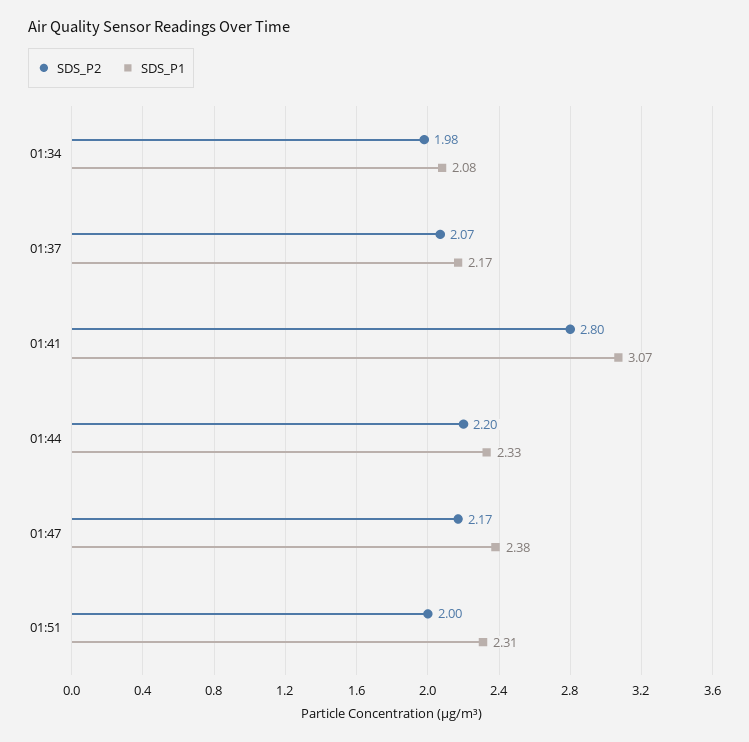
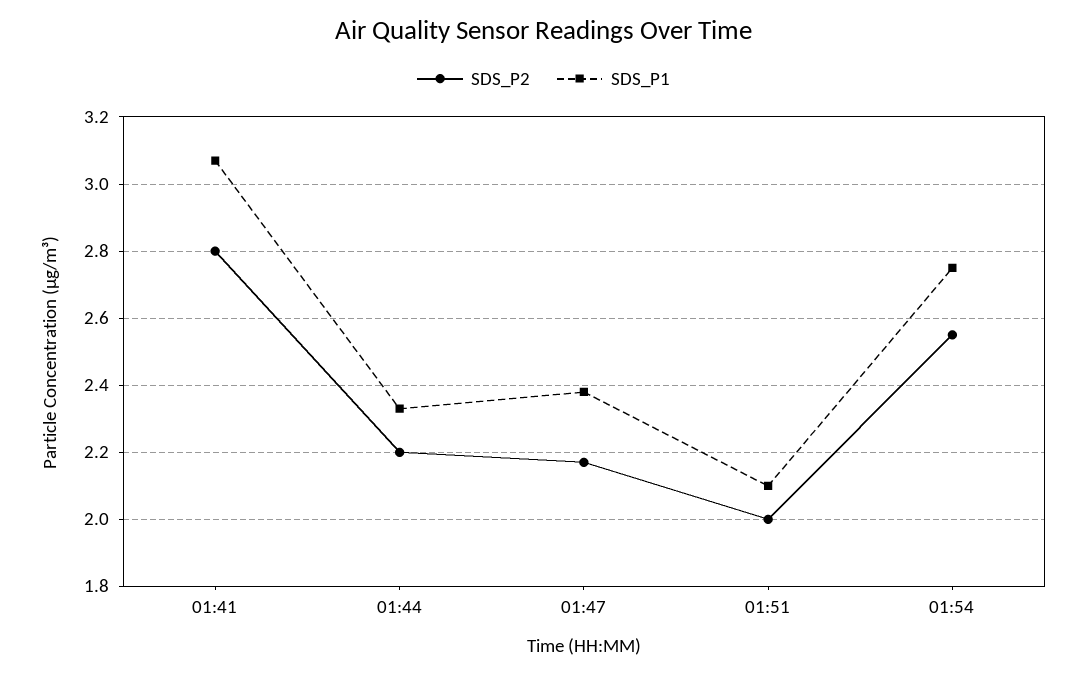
SDS_P2, 01:34: 1.98 -> none
SDS_P1, 01:34: 2.08 -> none
SDS_P2, 01:37: 2.07 -> none
SDS_P1, 01:37: 2.17 -> none
SDS_P1, 01:51: 2.31 -> 2.1
SDS_P2, 01:54: none -> 2.55
SDS_P1, 01:54: none -> 2.75

